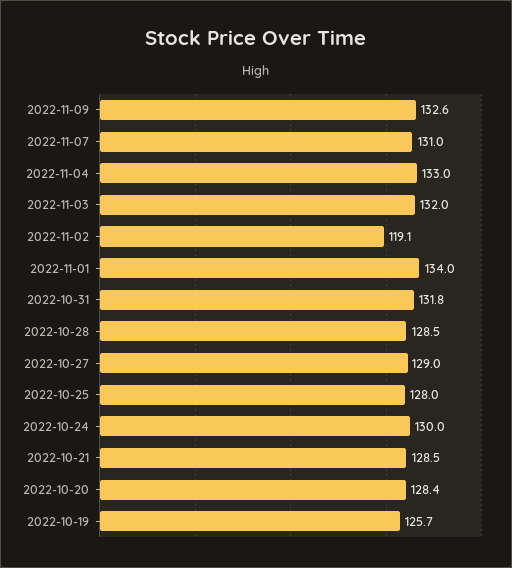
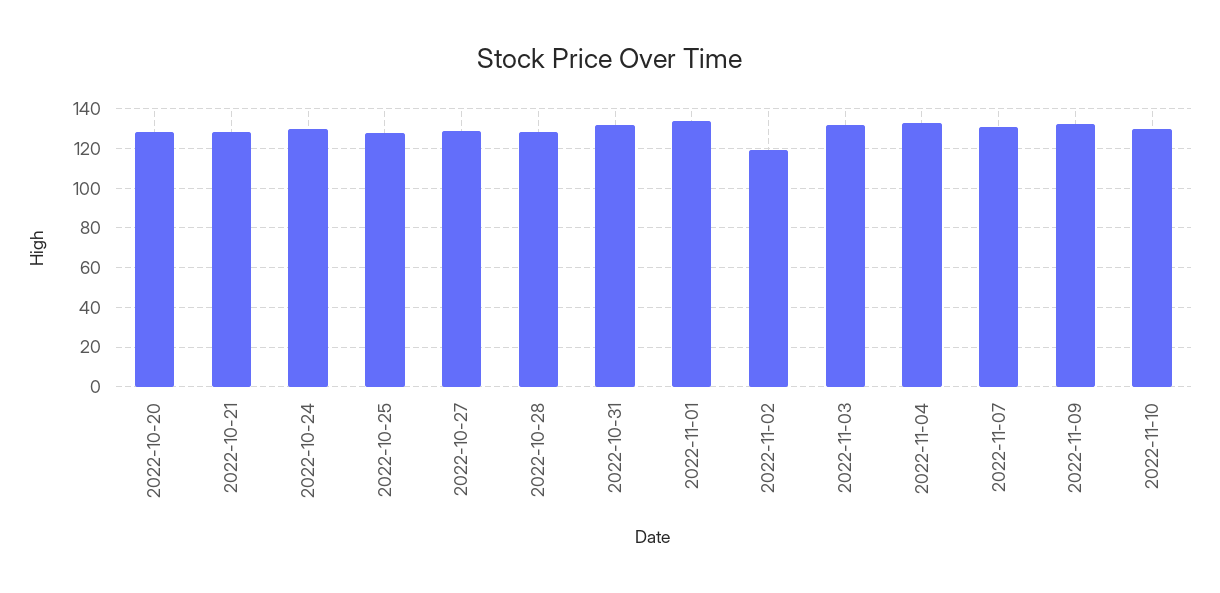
2022-10-19: 125.7 -> none
2022-11-10: none -> 130

